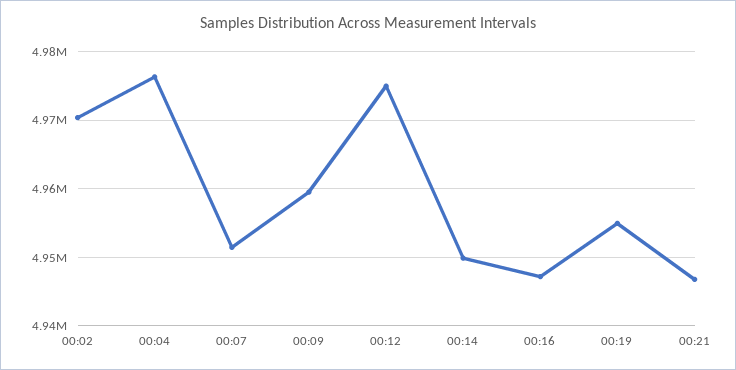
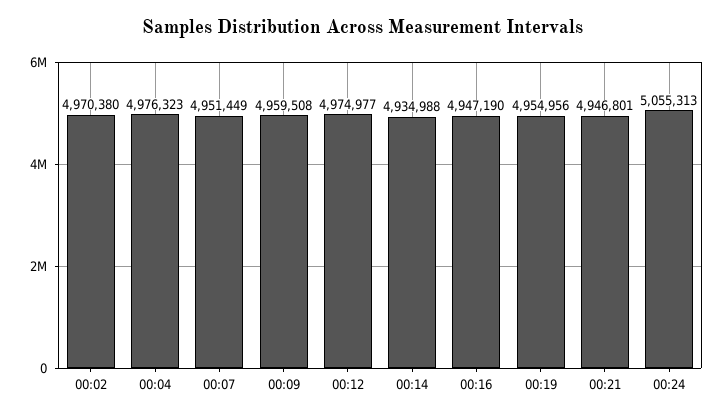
00:14: 4950000 -> 4934988
00:24: none -> 5055313

